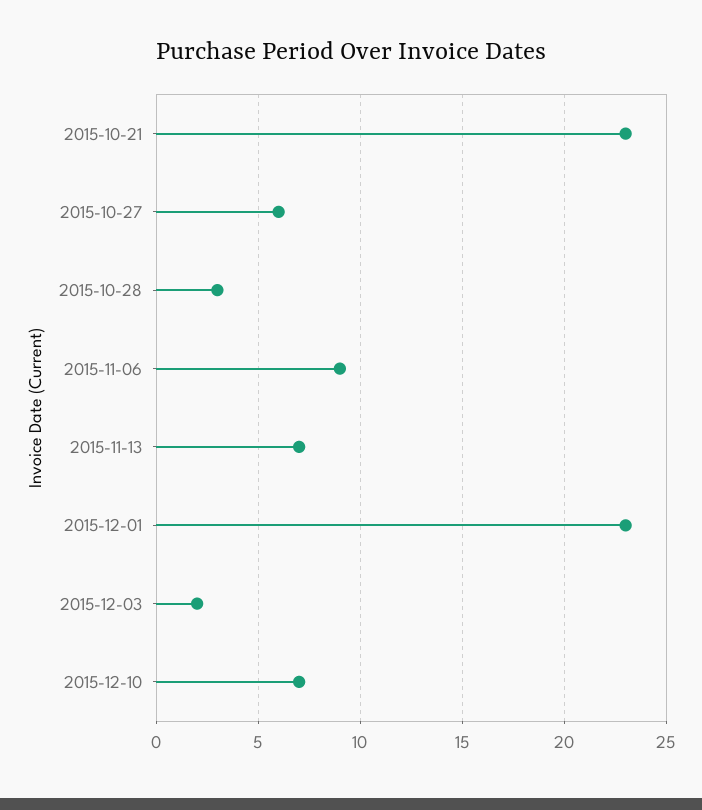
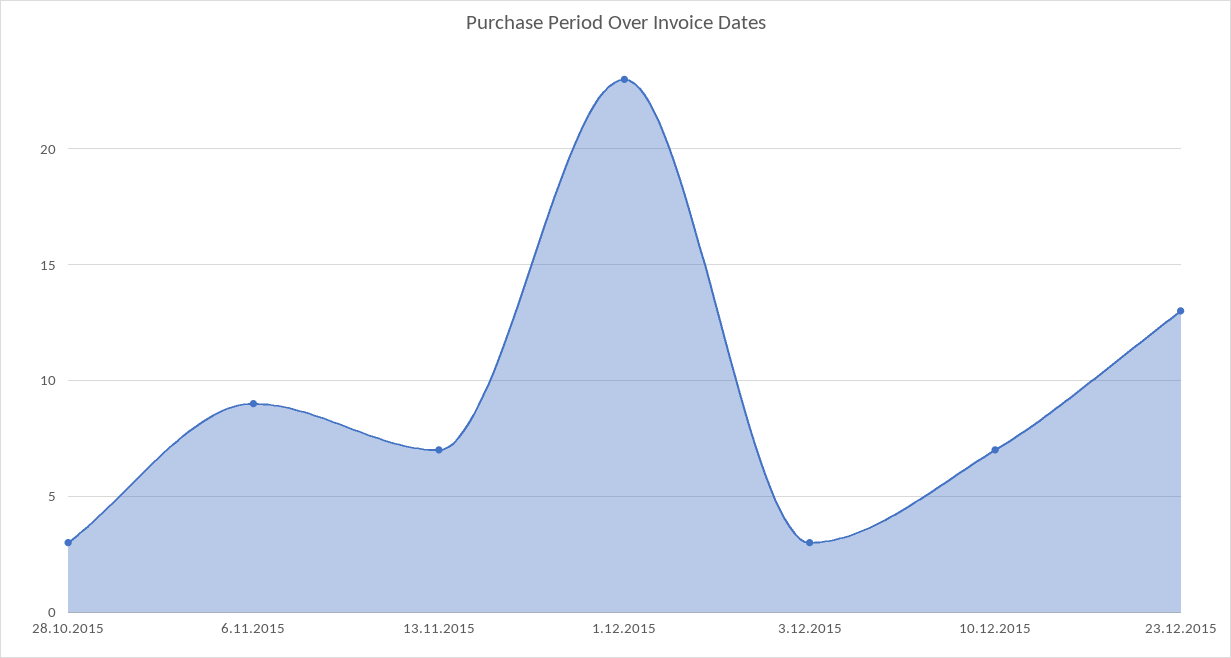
2015-10-21: 23 -> none
2015-10-27: 6 -> none
2015-12-03: 2 -> 3
23.12.2015: none -> 13

